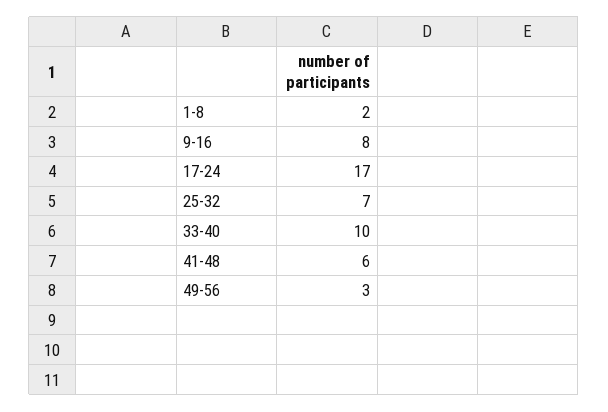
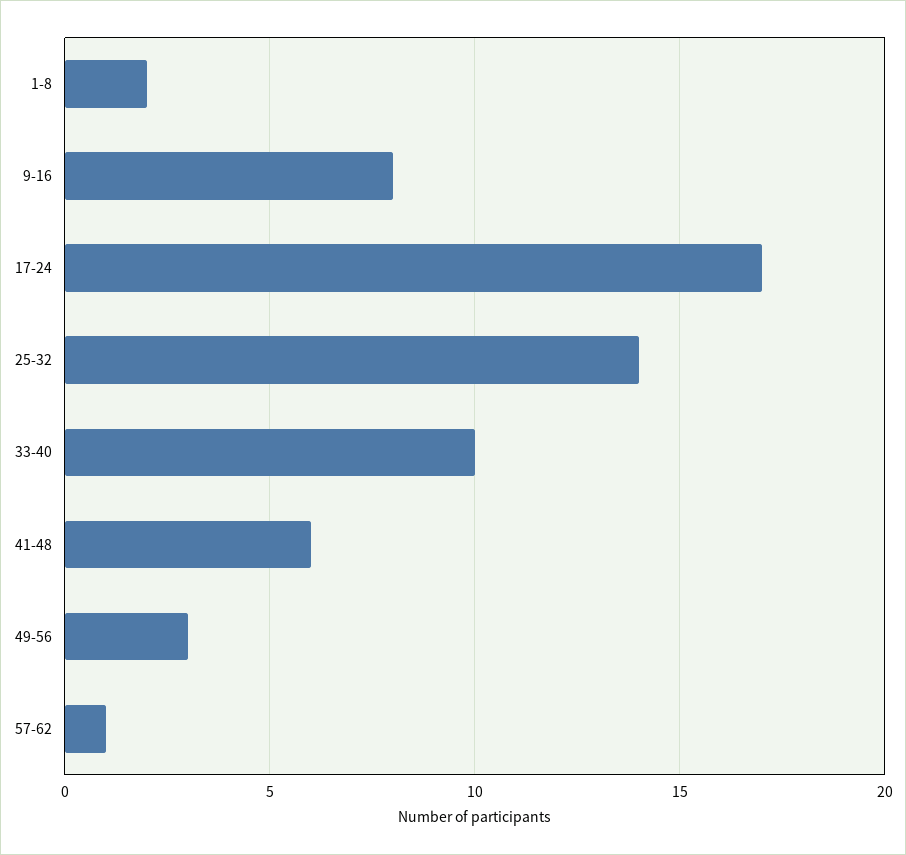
25-32: 7 -> 14
57-62: none -> 1

